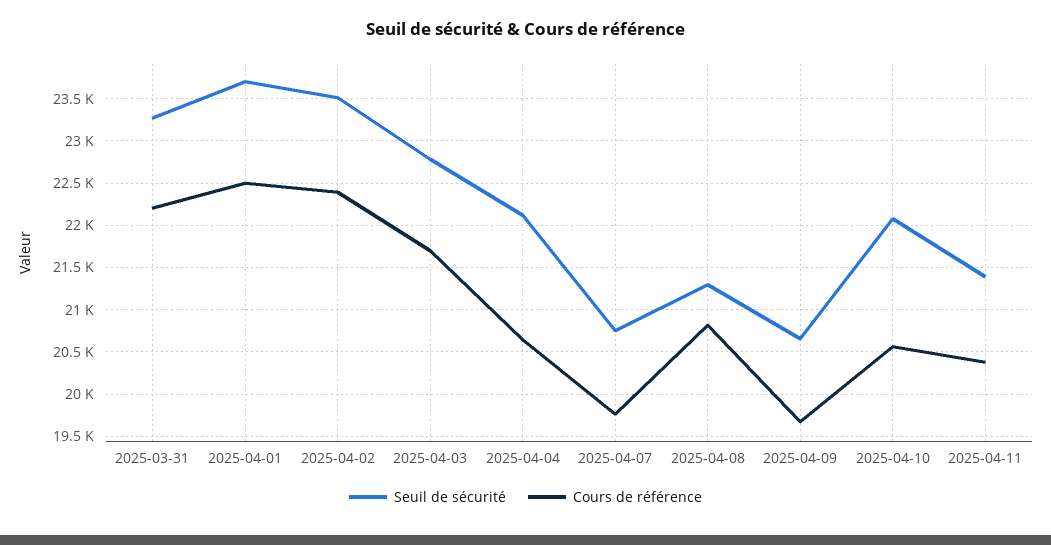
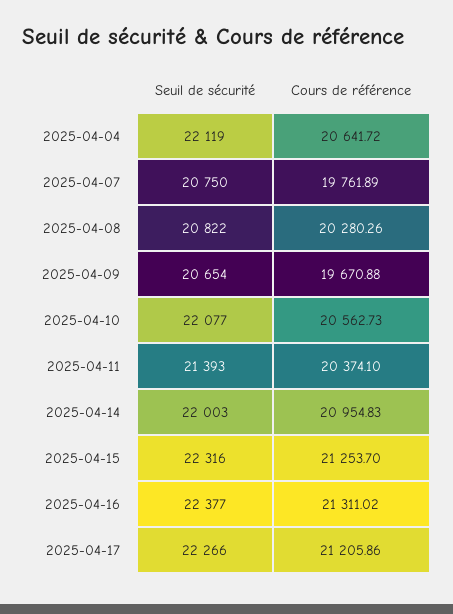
Seuil de sécurité, 2025-03-31: 23300 -> none
Cours de référence, 2025-03-31: 22200 -> none
Seuil de sécurité, 2025-04-01: 23700 -> none
Cours de référence, 2025-04-01: 22500 -> none
Seuil de sécurité, 2025-04-02: 23500 -> none
Cours de référence, 2025-04-02: 22400 -> none
Seuil de sécurité, 2025-04-03: 22800 -> none
Cours de référence, 2025-04-03: 21700 -> none
Seuil de sécurité, 2025-04-08: 21300 -> 20822
Cours de référence, 2025-04-08: 20800 -> 20280.26
Seuil de sécurité, 2025-04-14: none -> 22003
Cours de référence, 2025-04-14: none -> 20954.83
Seuil de sécurité, 2025-04-15: none -> 22316
Cours de référence, 2025-04-15: none -> 21253.7
Seuil de sécurité, 2025-04-16: none -> 22377
Cours de référence, 2025-04-16: none -> 21311.02
Seuil de sécurité, 2025-04-17: none -> 22266
Cours de référence, 2025-04-17: none -> 21205.86

